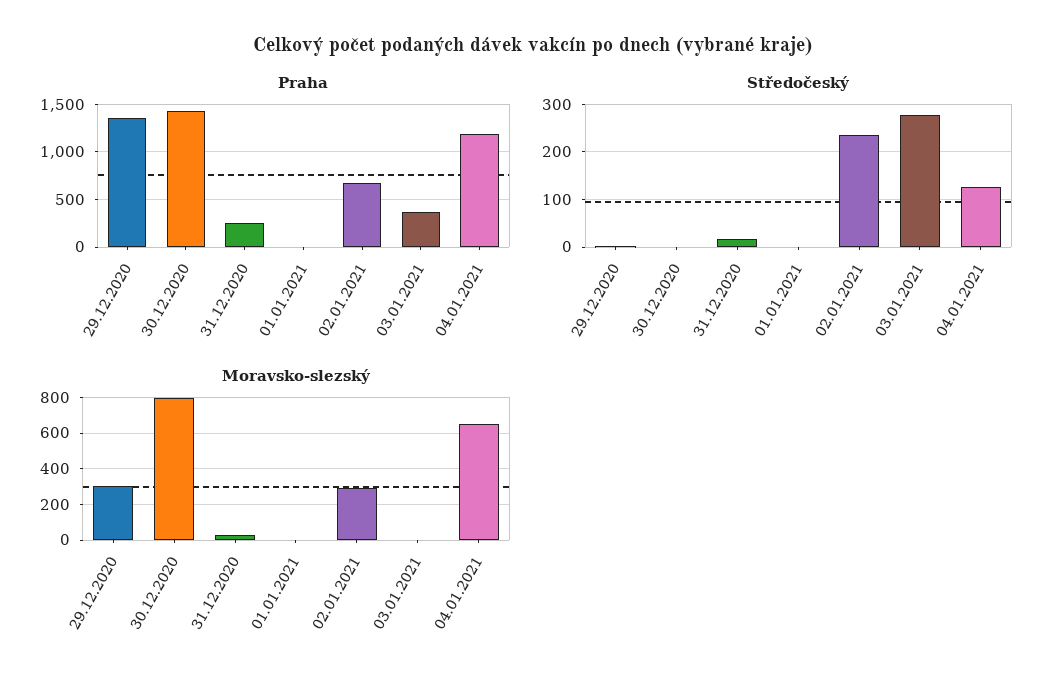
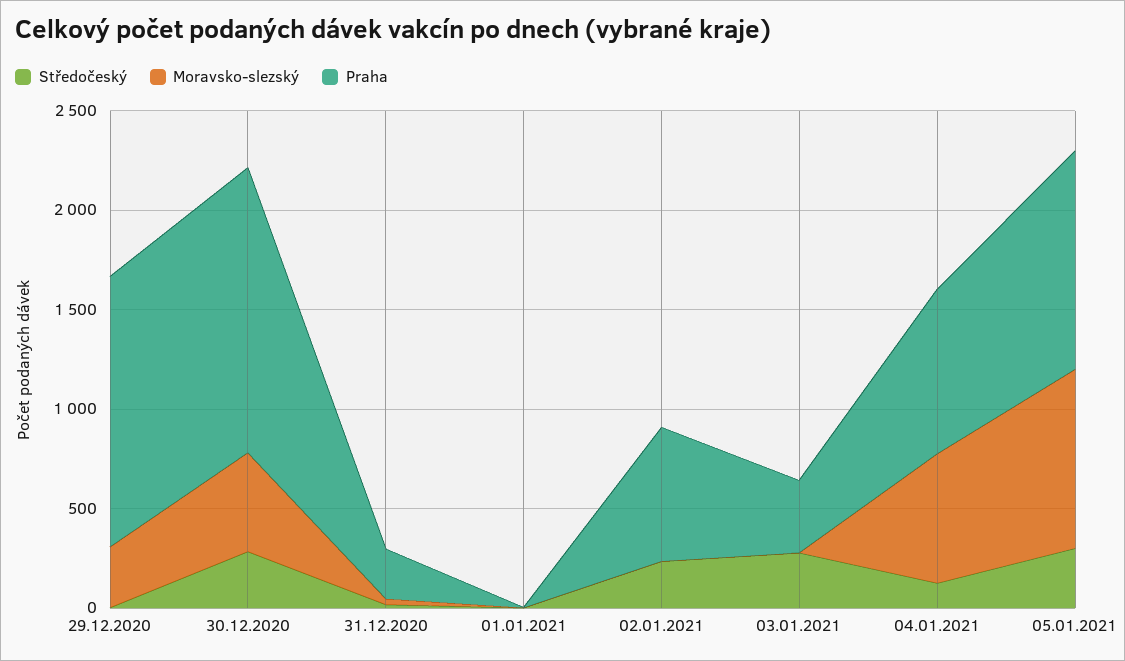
Praha, 04.01.2021: 1200 -> 800
Středočeský, 30.12.2020: 0 -> 300
Moravsko-slezský, 30.12.2020: 800 -> 500
Moravsko-slezský, 02.01.2021: 300 -> 0
Středočeský, 05.01.2021: none -> 300
Moravsko-slezský, 05.01.2021: none -> 900
Praha, 05.01.2021: none -> 1100

